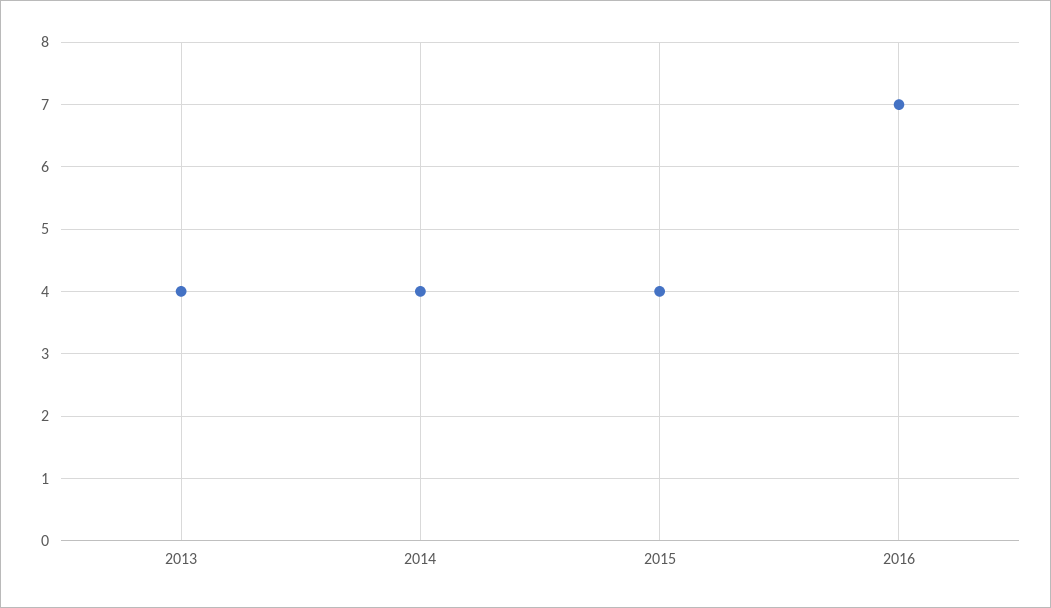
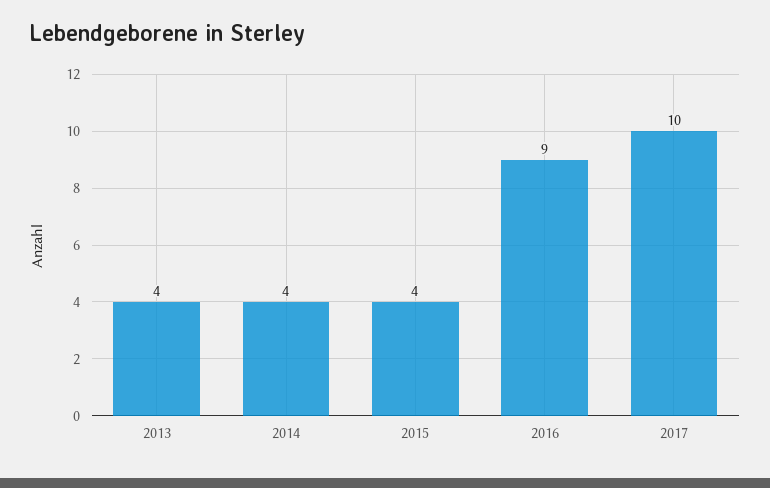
2016: 7 -> 9
2017: none -> 10

